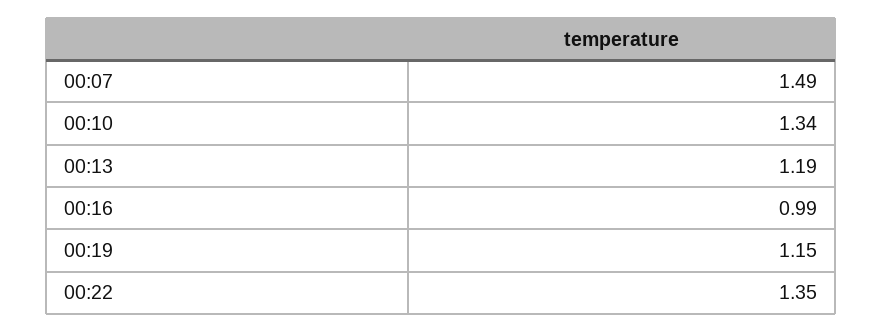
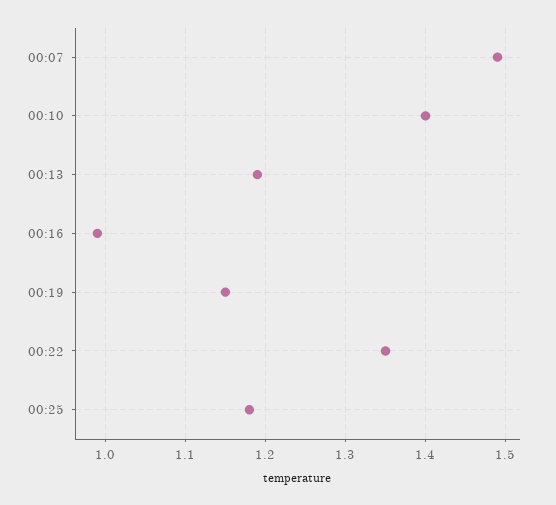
00:10: 1.34 -> 1.4
00:25: none -> 1.18

